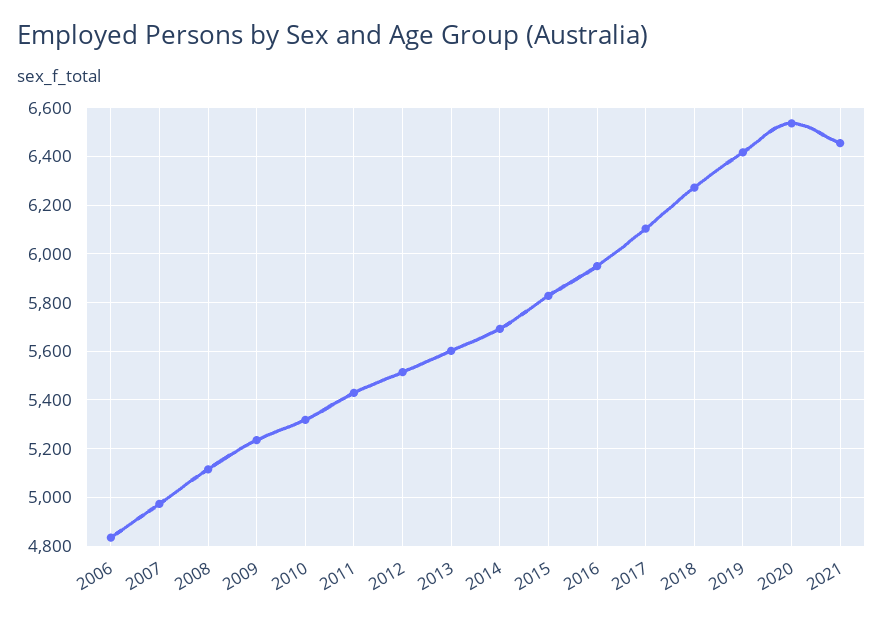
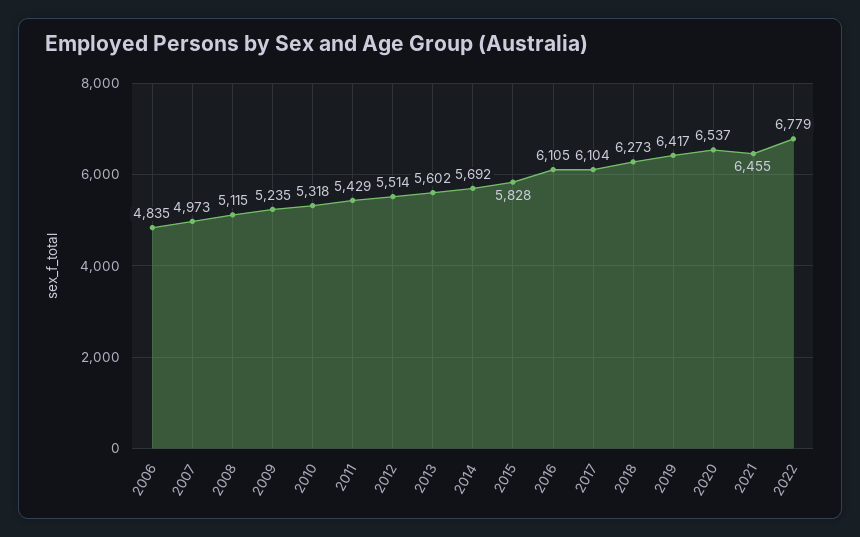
2016: 5950 -> 6105
2022: none -> 6779

